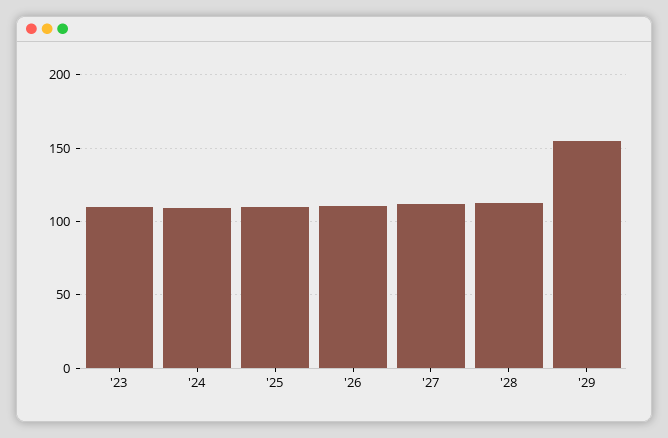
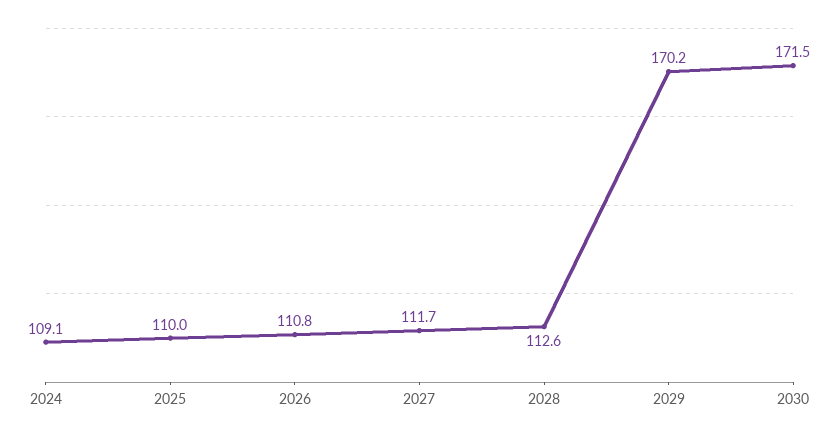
'23: 110 -> none
'29: 155 -> 170.2
2030: none -> 171.5

